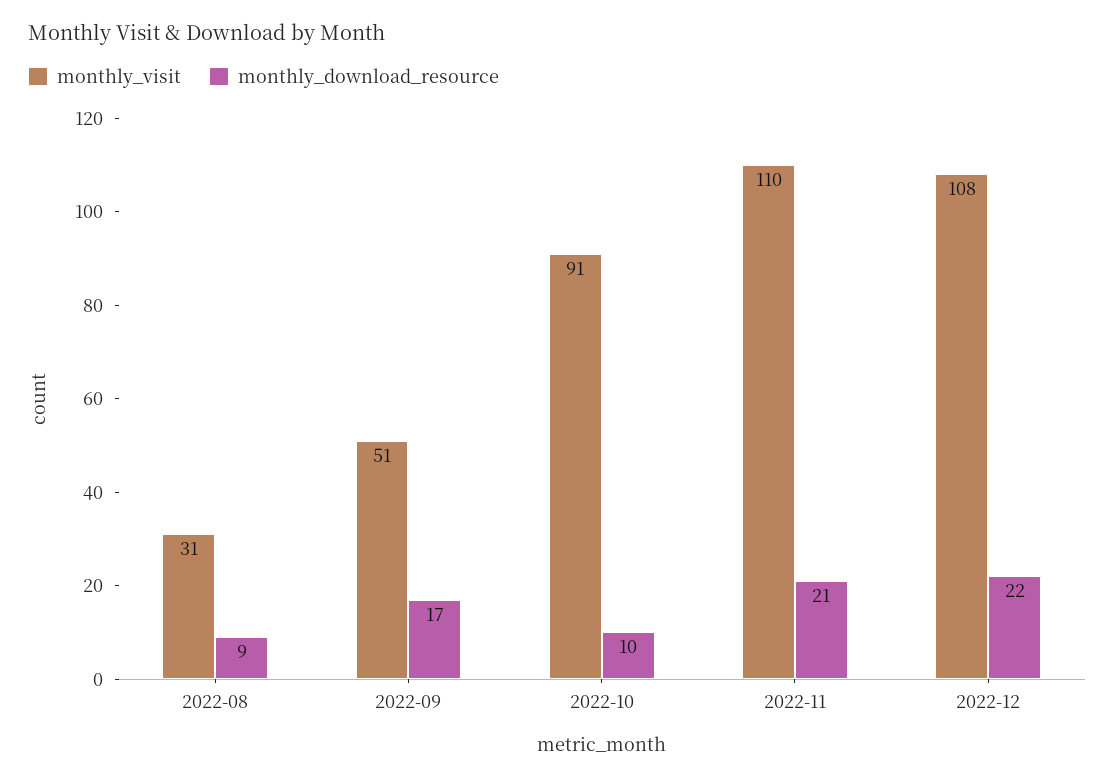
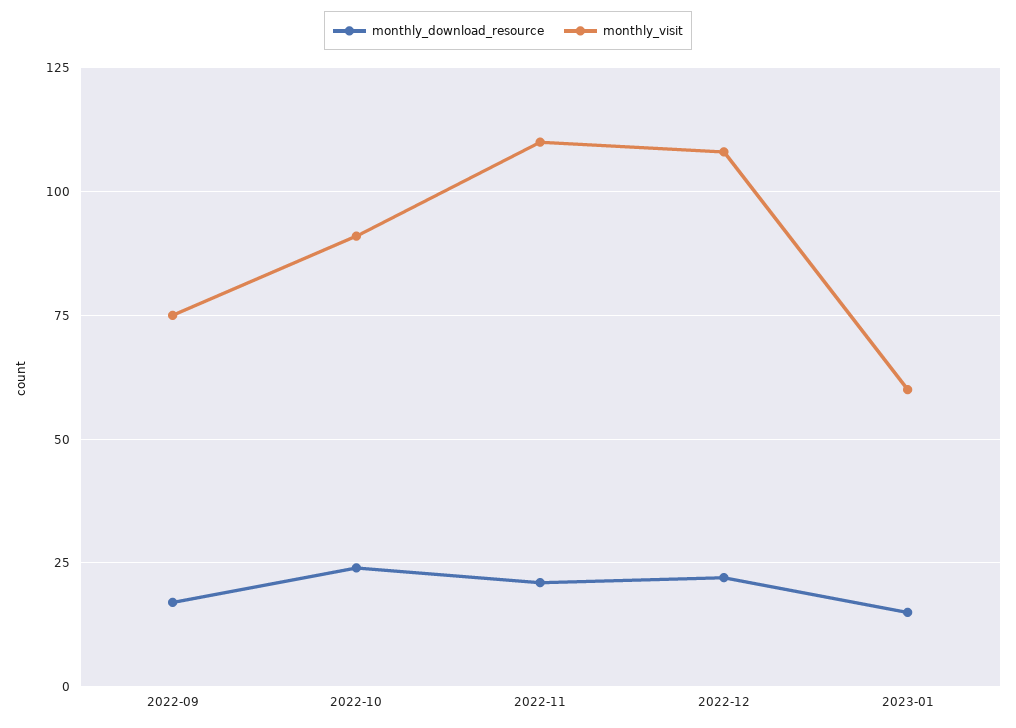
monthly_visit, 2022-08: 31 -> none
monthly_download_resource, 2022-08: 9 -> none
monthly_visit, 2022-09: 51 -> 75
monthly_download_resource, 2022-10: 10 -> 25
monthly_download_resource, 2023-01: none -> 15
monthly_visit, 2023-01: none -> 60

